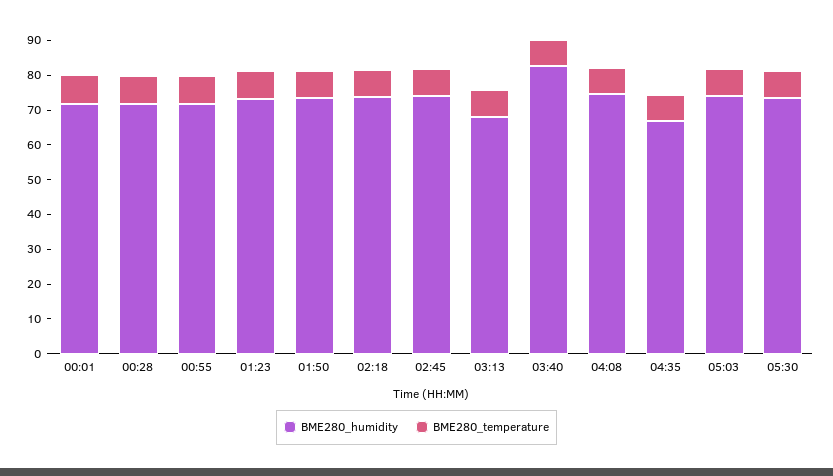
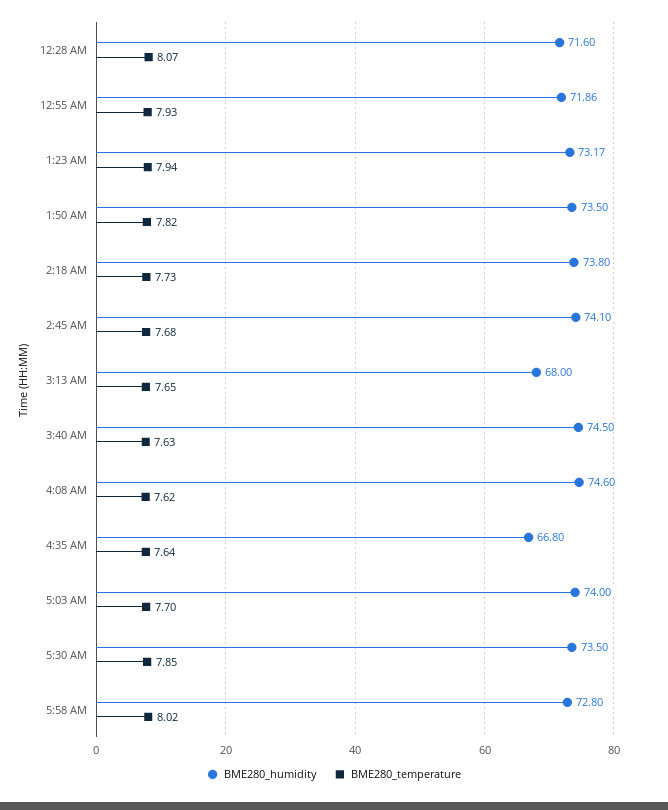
BME280_humidity, 00:01: 72.5 -> none
BME280_temperature, 00:01: 7.5 -> none
BME280_humidity, 03:40: 82.5 -> 74.5
BME280_humidity, 5:58 AM: none -> 72.8
BME280_temperature, 5:58 AM: none -> 8.02

